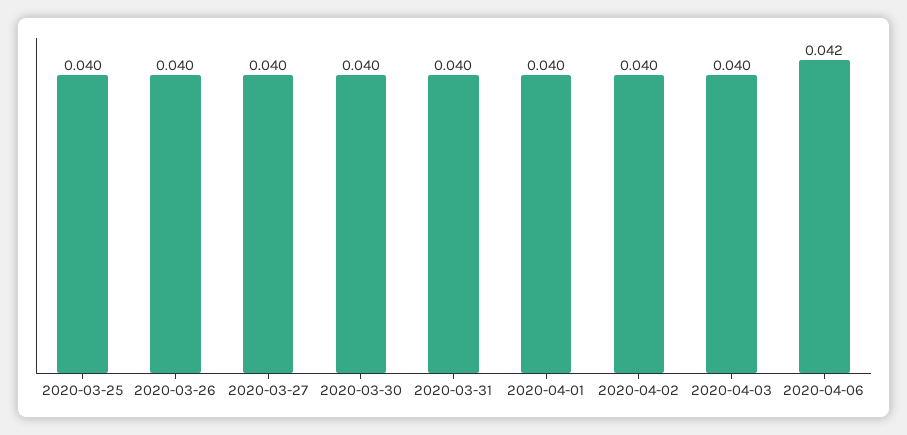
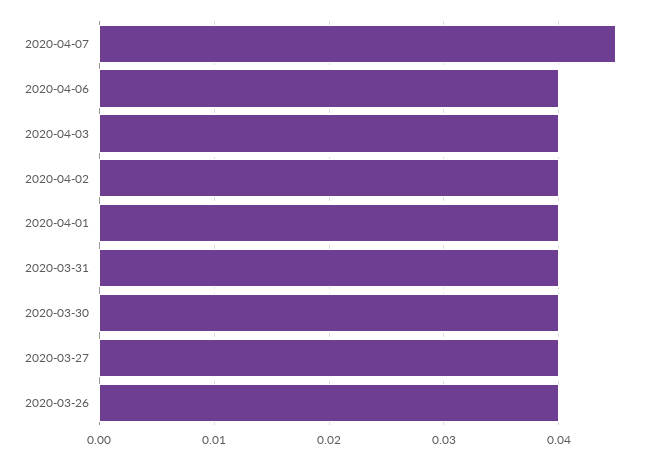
2020-03-25: 0.04 -> none
2020-04-06: 0.042 -> 0.04
2020-04-07: none -> 0.045

